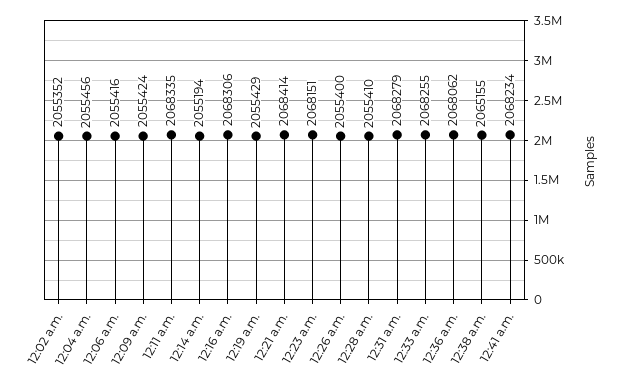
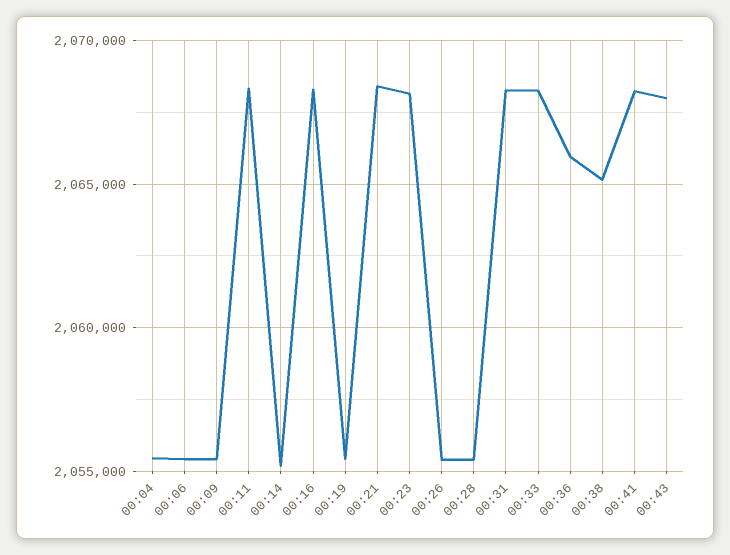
12:02 a.m.: 2055352 -> none
12:36 a.m.: 2068062 -> 2066000
00:43: none -> 2068000

